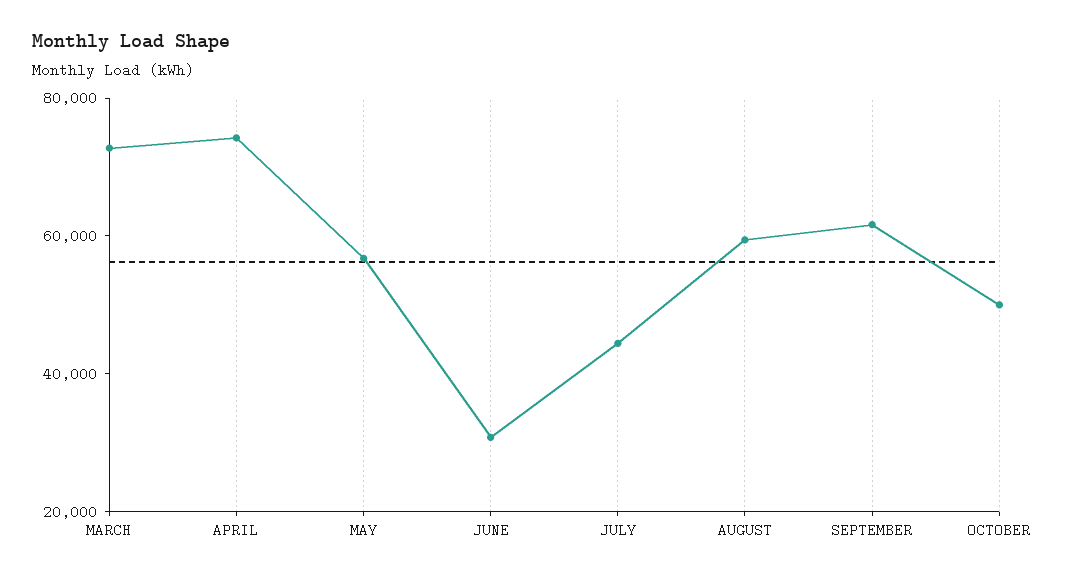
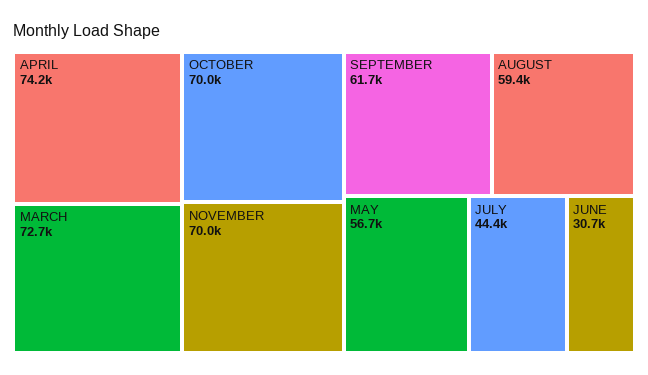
OCTOBER: 50000 -> 70000
NOVEMBER: none -> 70000

